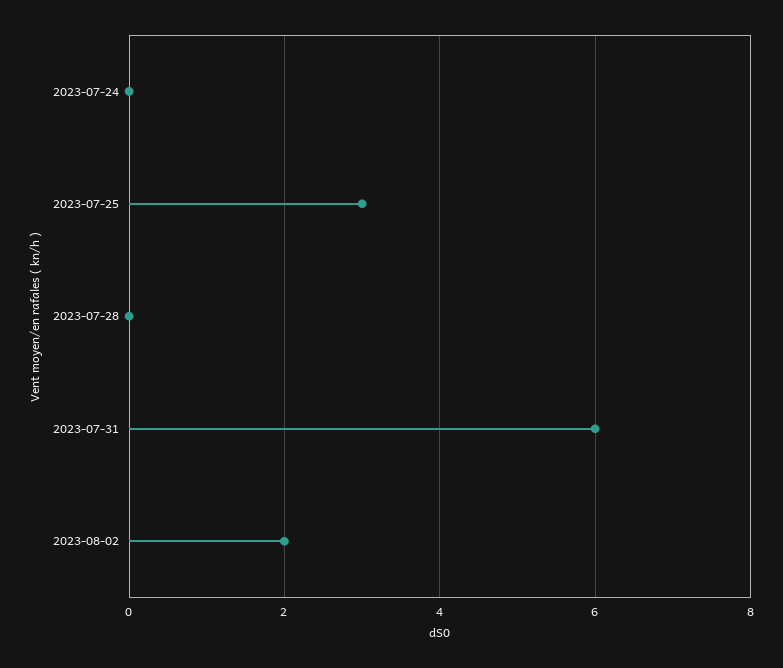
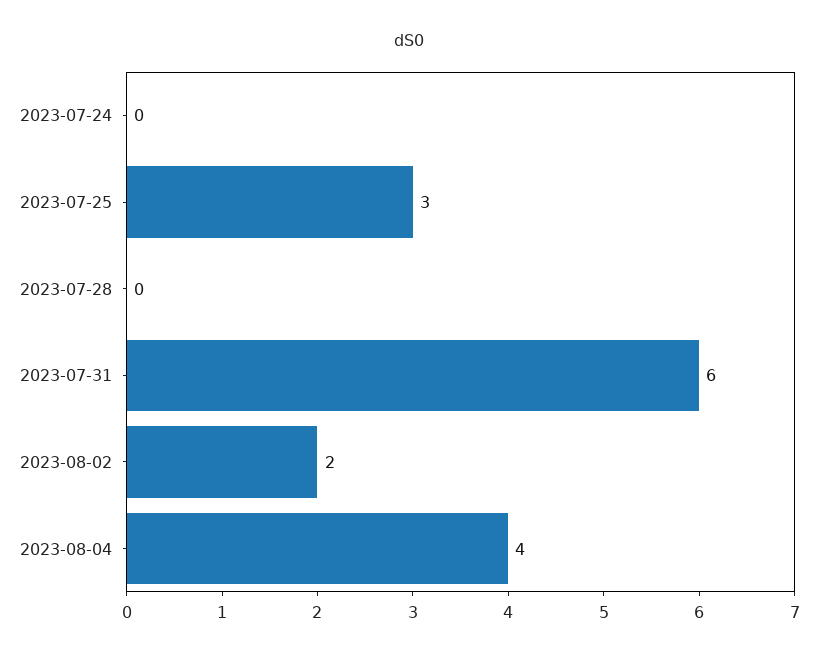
2023-08-04: none -> 4

